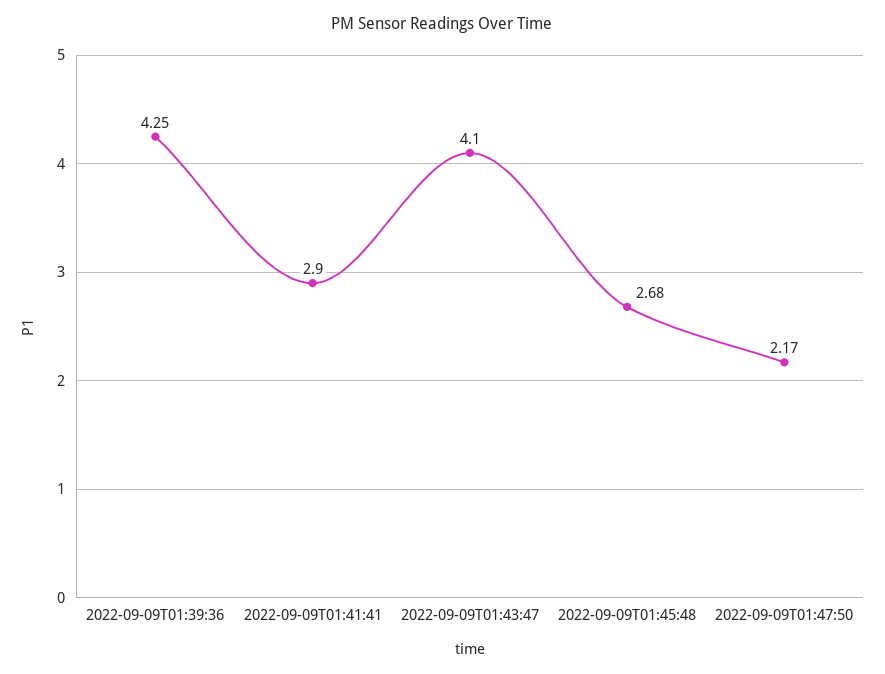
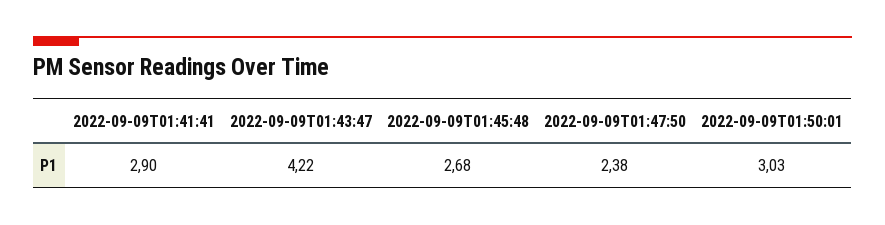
2022-09-09T01:39:36: 4.25 -> none
2022-09-09T01:43:47: 4.1 -> 4.22
2022-09-09T01:47:50: 2.17 -> 2.38
2022-09-09T01:50:01: none -> 3.03

